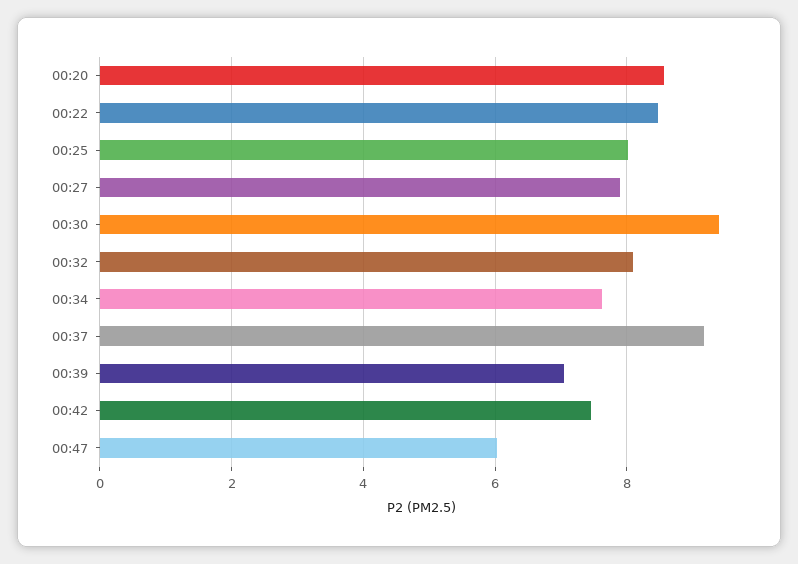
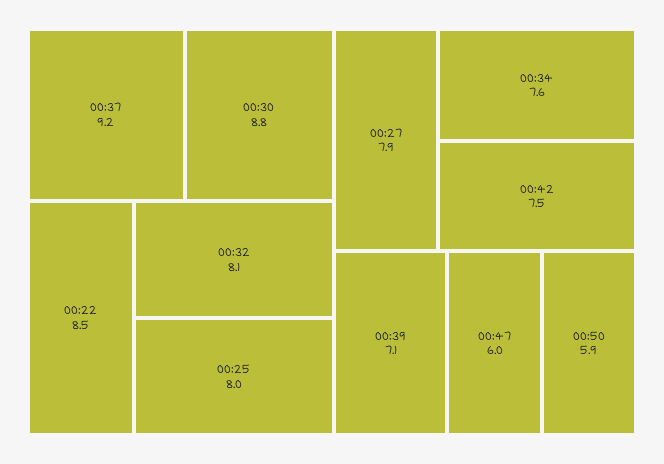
00:20: 8.6 -> none
00:30: 9.4 -> 8.8
00:50: none -> 5.9

